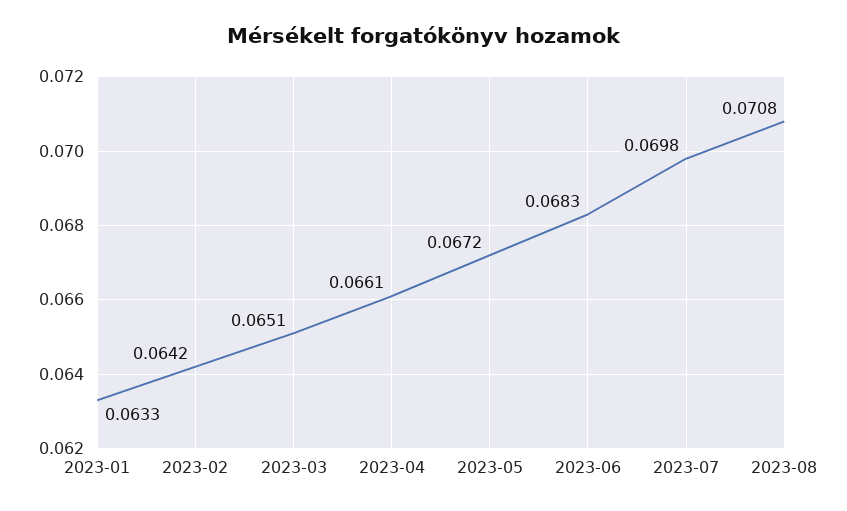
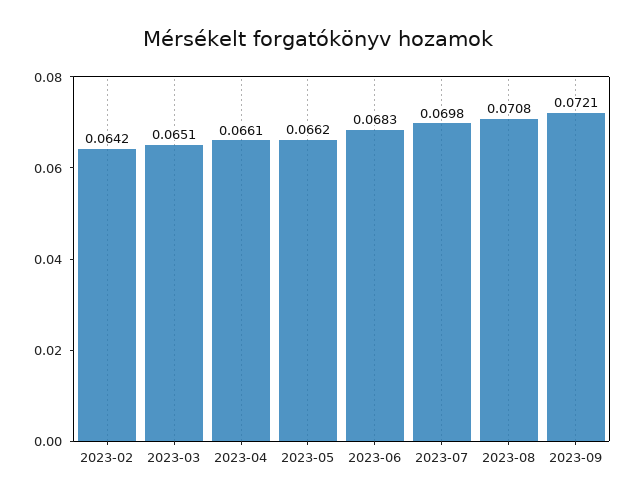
2023-01: 0.0633 -> none
2023-05: 0.0672 -> 0.0662
2023-09: none -> 0.0721

